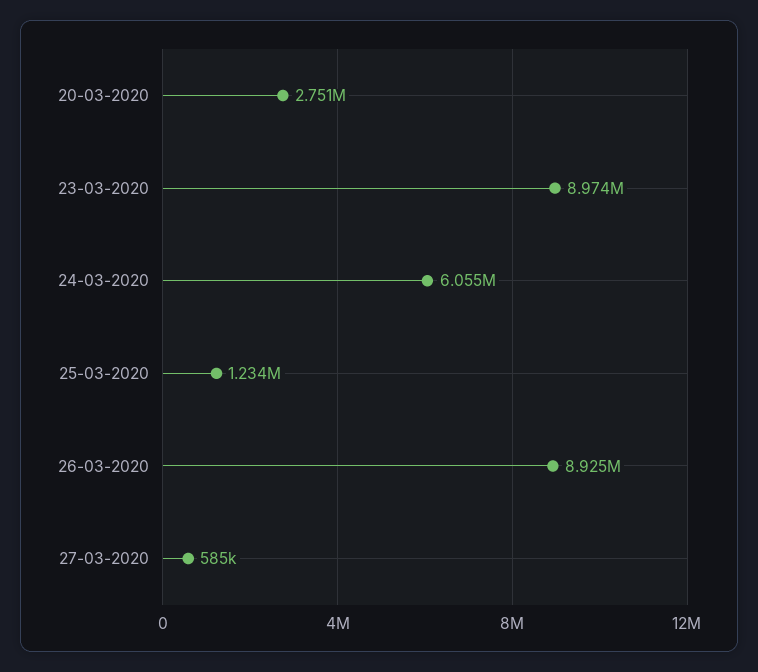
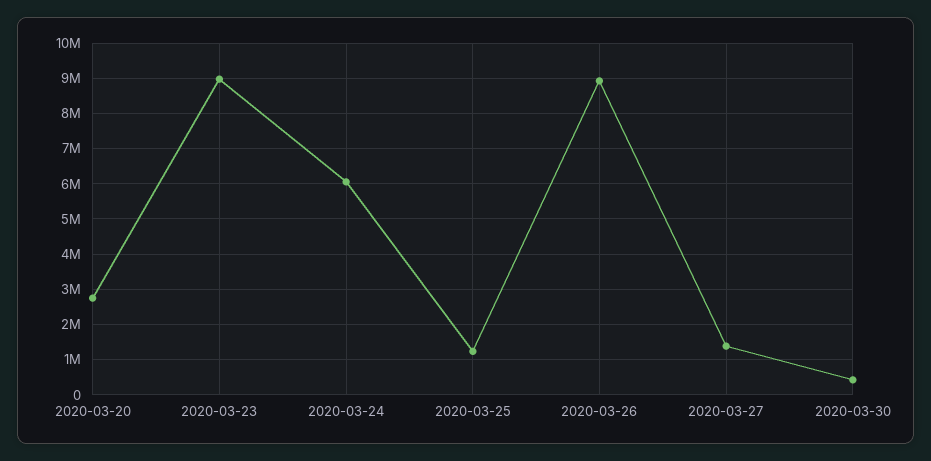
27-03-2020: 585000 -> 1400000
2020-03-30: none -> 400000

